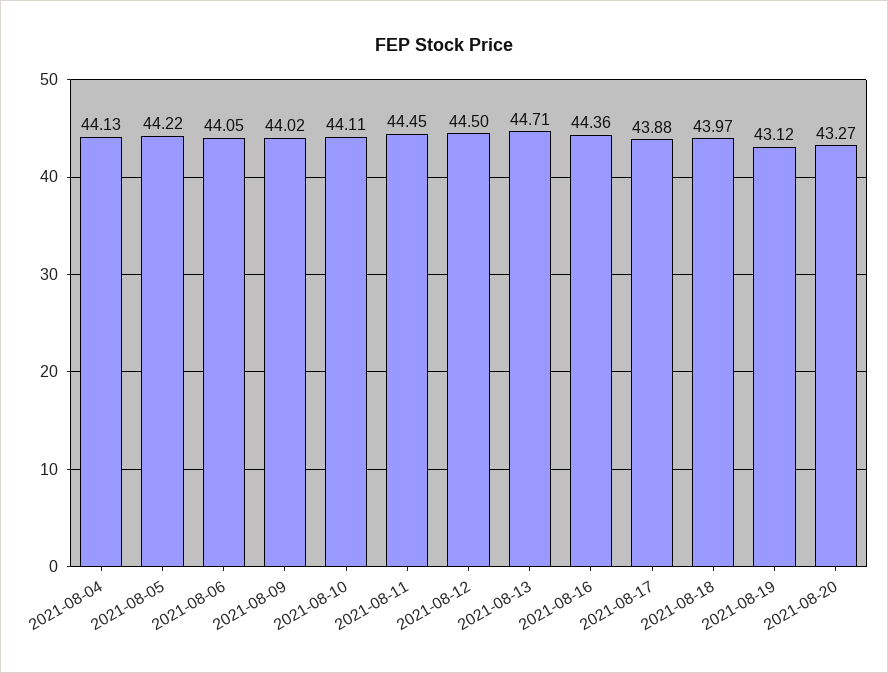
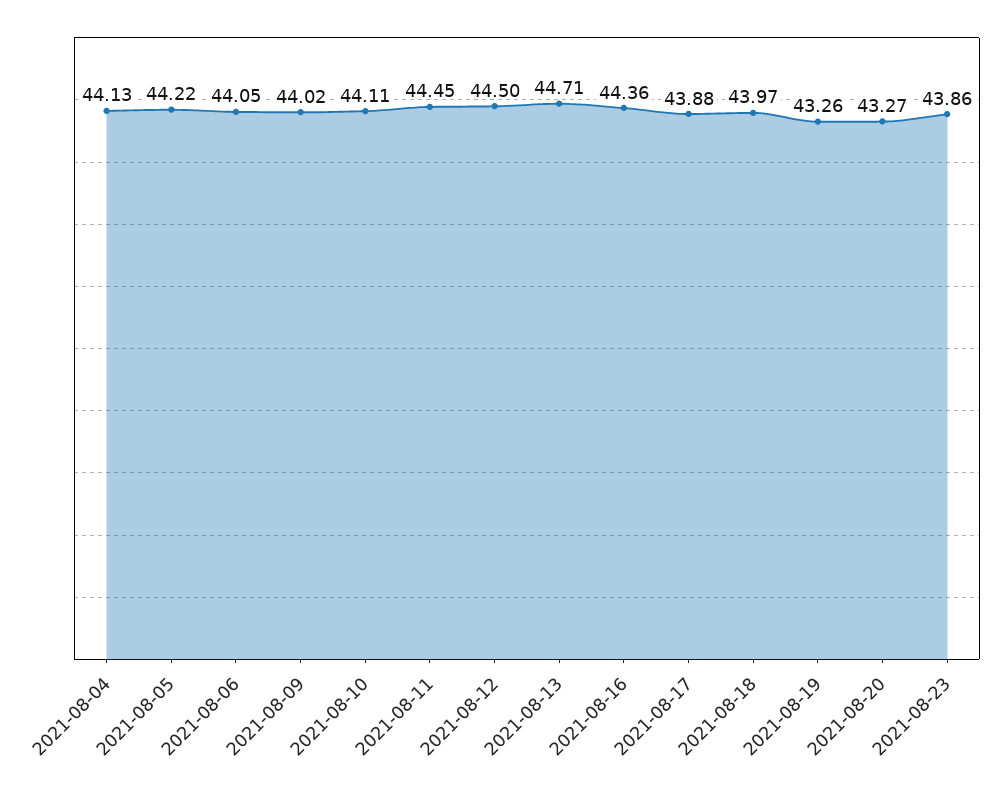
2021-08-19: 43.12 -> 43.26
2021-08-23: none -> 43.86

